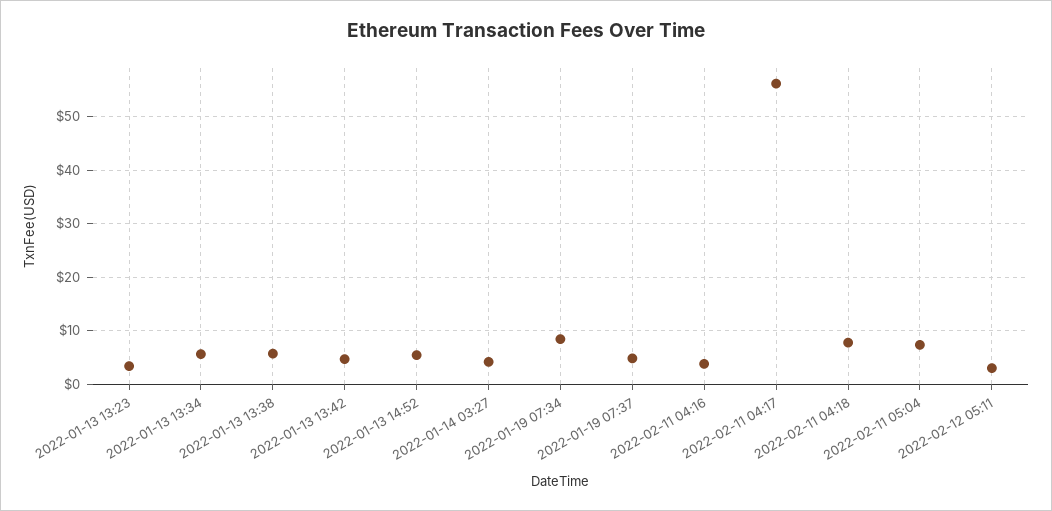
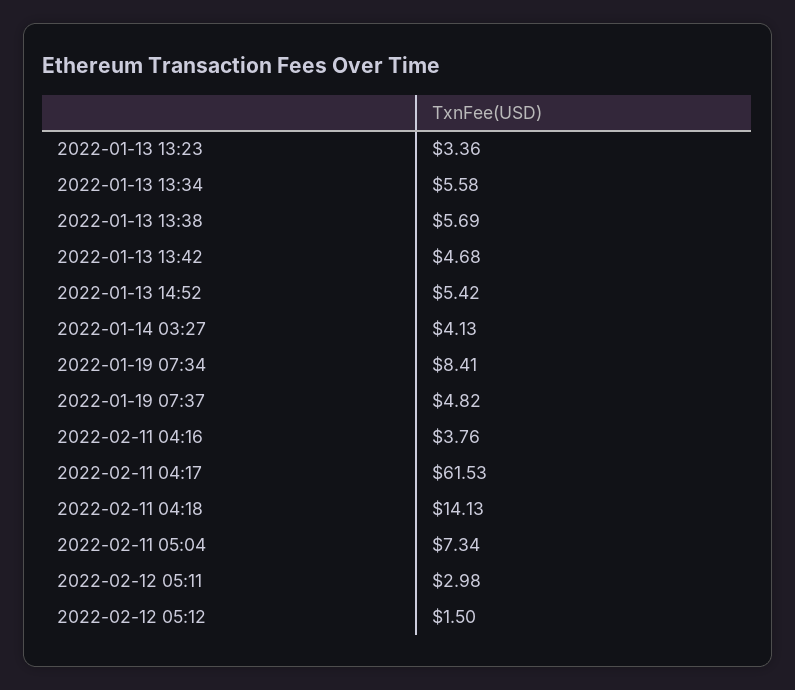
2022-02-11 04:17: 56 -> 61.53
2022-02-11 04:18: 8 -> 14.13
2022-02-12 05:12: none -> 1.5

